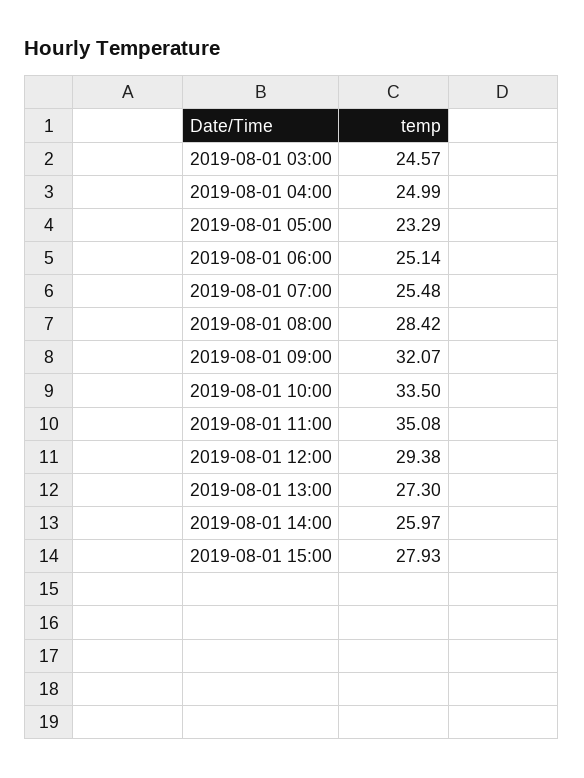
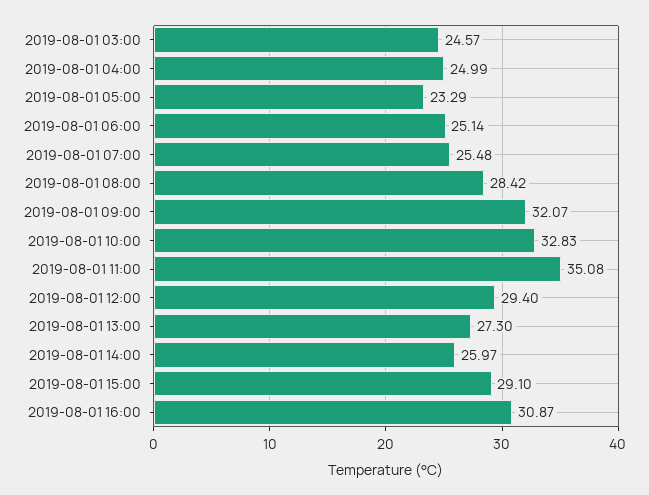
2019-08-01 10:00: 33.5 -> 32.83
2019-08-01 12:00: 29.38 -> 29.4
2019-08-01 15:00: 27.93 -> 29.1
2019-08-01 16:00: none -> 30.87

